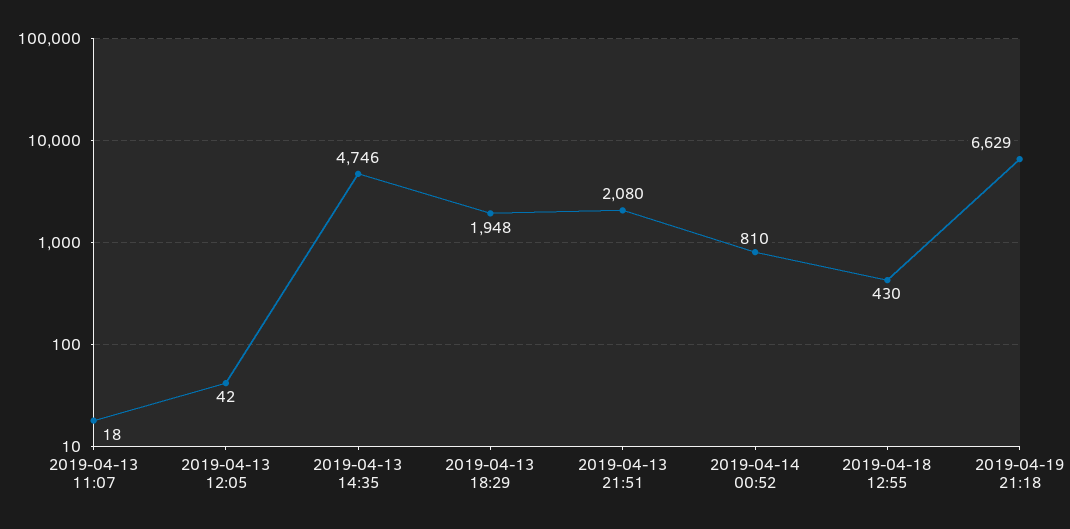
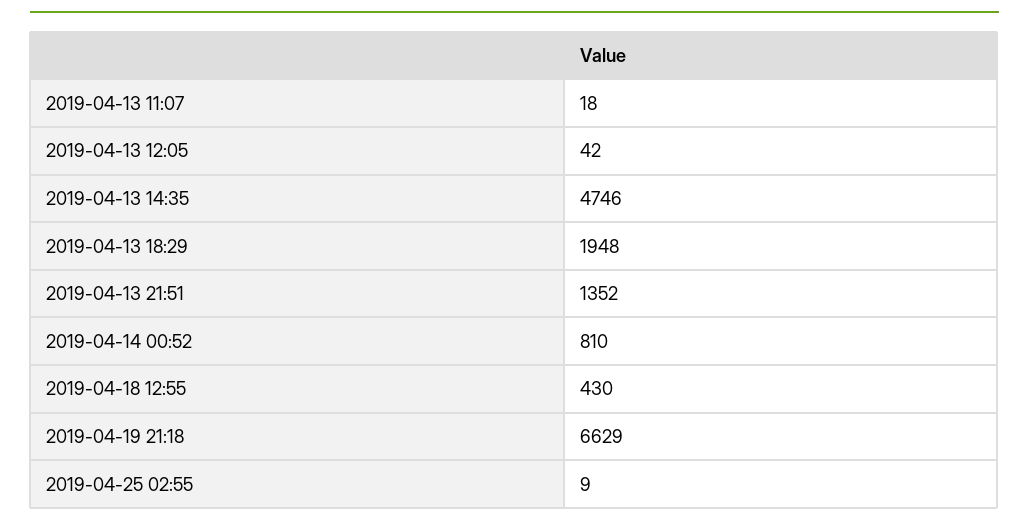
2019-04-13 21:51: 2080 -> 1352
2019-04-25 02:55: none -> 9

